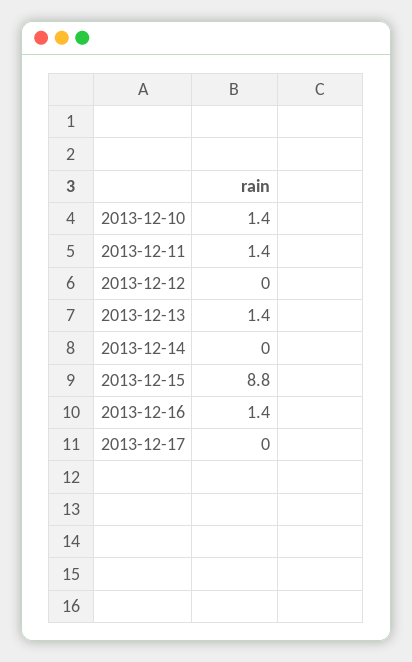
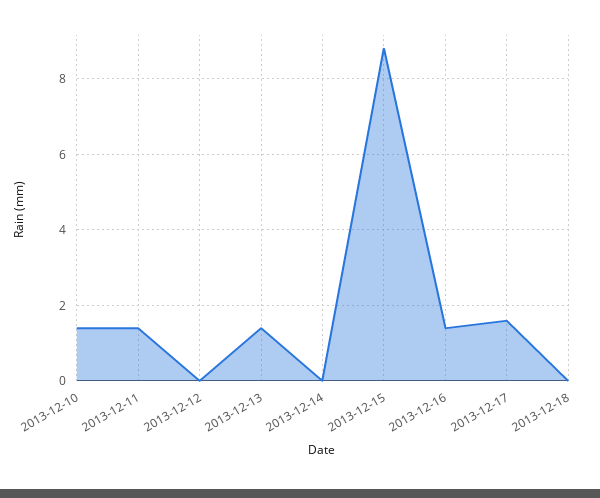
2013-12-17: 0 -> 1.5
2013-12-18: none -> 0

